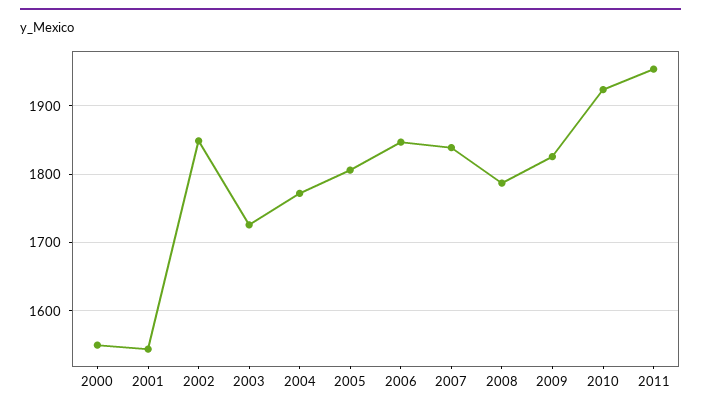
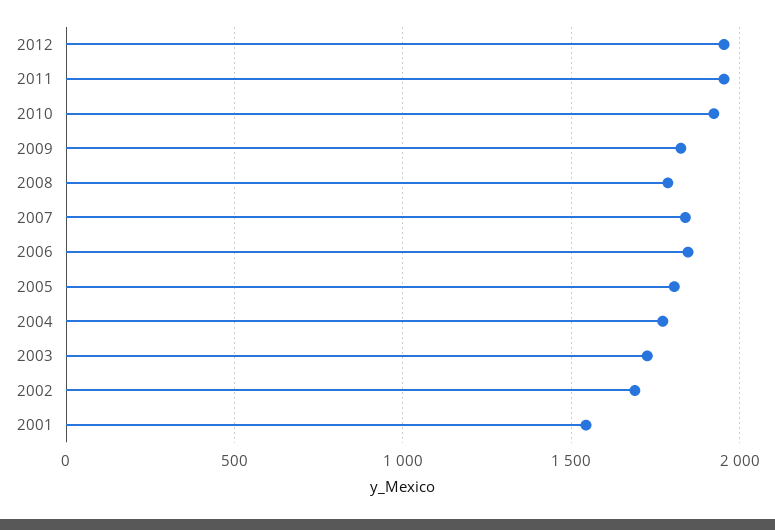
2000: 1550 -> none
2002: 1850 -> 1700
2012: none -> 1950

